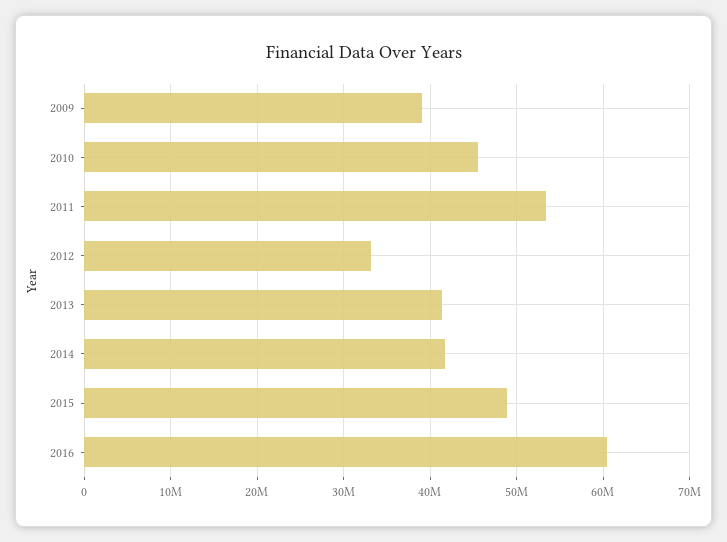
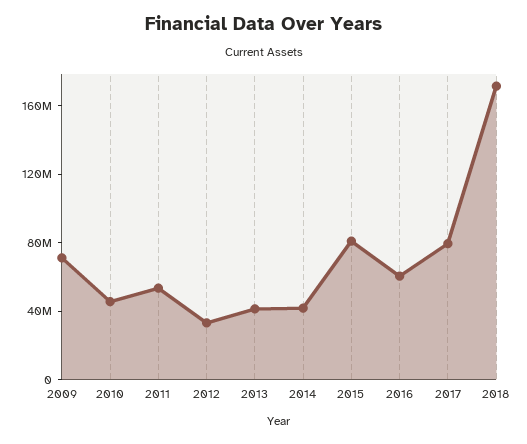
2009: 39000000 -> 70000000
2015: 49000000 -> 80000000
2017: none -> 80000000
2018: none -> 170000000

